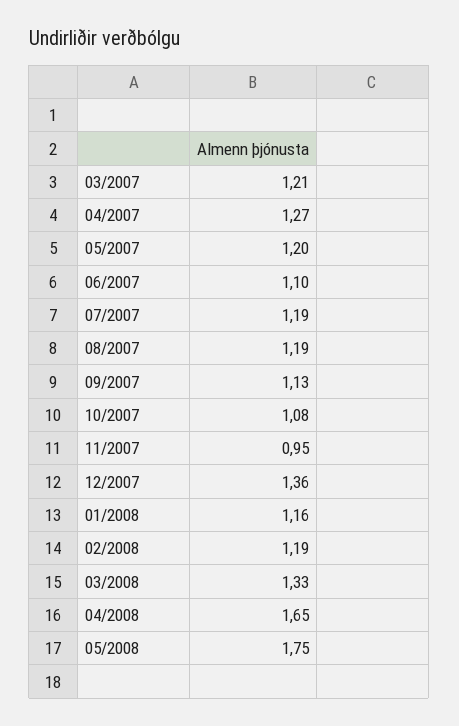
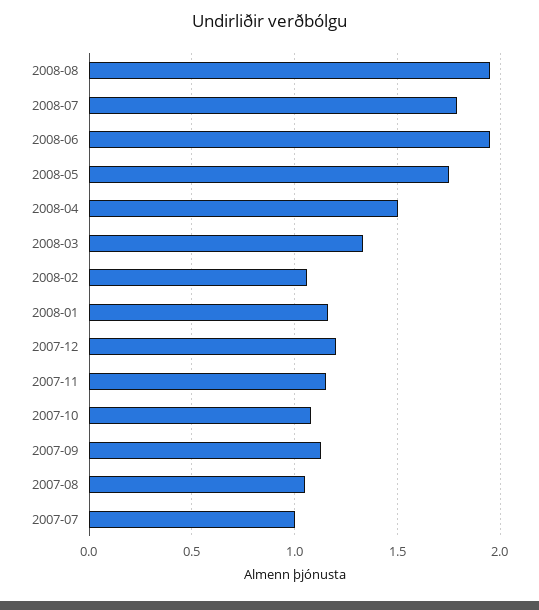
03/2007: 1.21 -> none
04/2007: 1.27 -> none
05/2007: 1.2 -> none
06/2007: 1.1 -> none
07/2007: 1.19 -> 1
08/2007: 1.19 -> 1.05
11/2007: 0.95 -> 1.15
12/2007: 1.36 -> 1.2
02/2008: 1.19 -> 1.05
04/2008: 1.65 -> 1.5
2008-08: none -> 1.95
2008-07: none -> 1.8
2008-06: none -> 1.95

